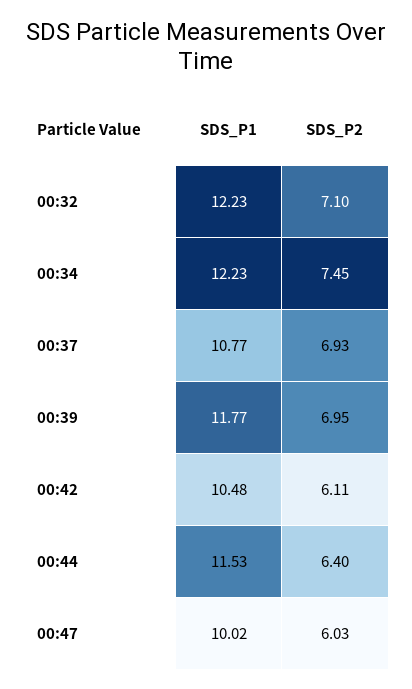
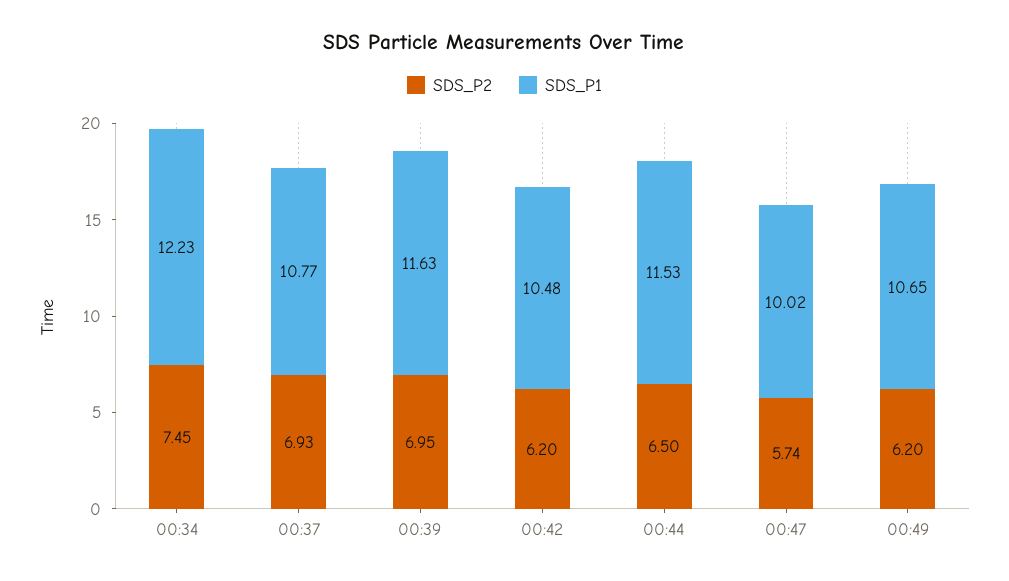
SDS_P1, 00:32: 12.23 -> none
SDS_P2, 00:32: 7.1 -> none
SDS_P1, 00:39: 11.77 -> 11.63
SDS_P2, 00:42: 6.11 -> 6.2
SDS_P2, 00:44: 6.4 -> 6.5
SDS_P2, 00:47: 6.03 -> 5.74
SDS_P2, 00:49: none -> 6.2
SDS_P1, 00:49: none -> 10.65

